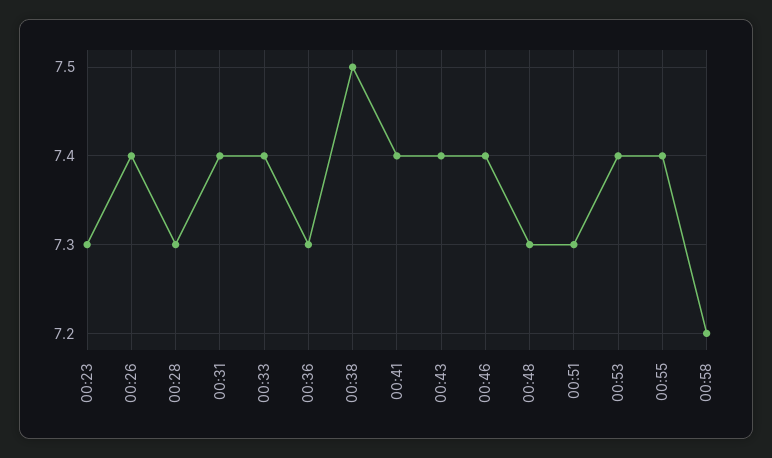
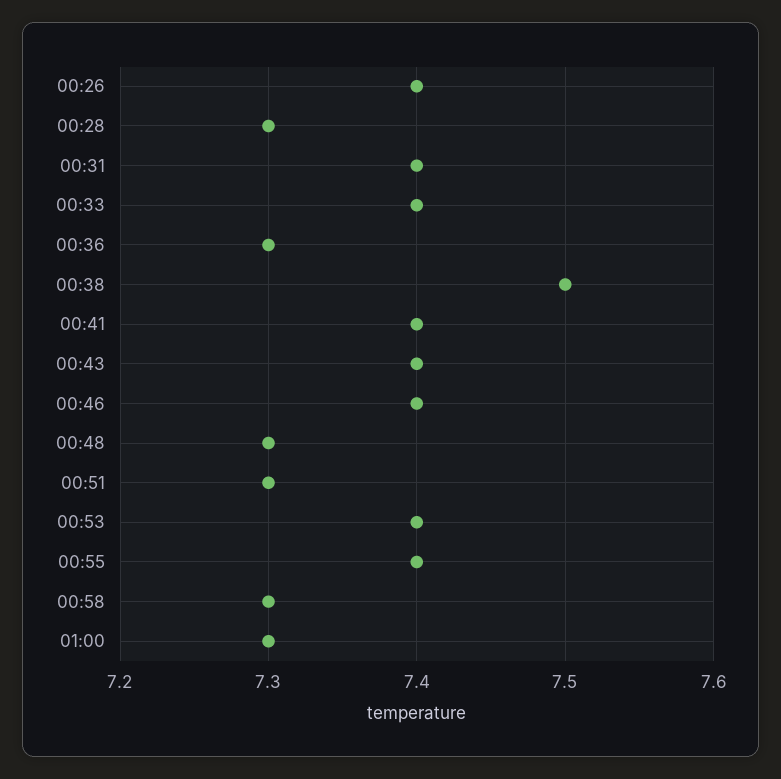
00:23: 7.3 -> none
00:58: 7.2 -> 7.3
01:00: none -> 7.3

